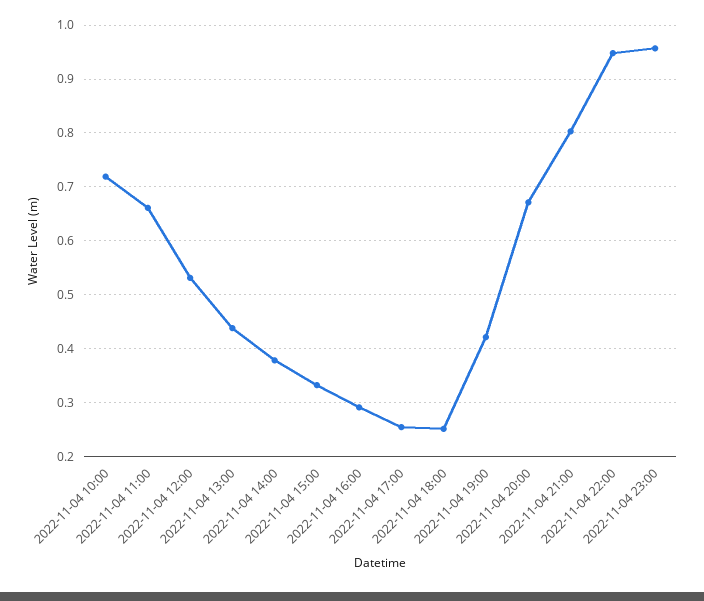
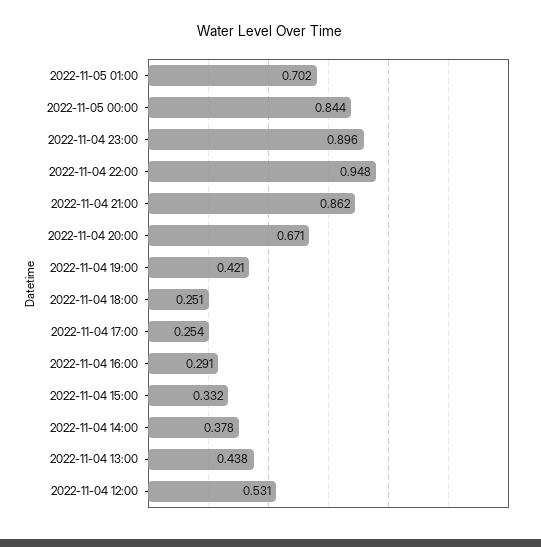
2022-11-04 10:00: 0.72 -> none
2022-11-04 11:00: 0.66 -> none
2022-11-04 21:00: 0.8 -> 0.862
2022-11-04 23:00: 0.96 -> 0.896
2022-11-05 01:00: none -> 0.702
2022-11-05 00:00: none -> 0.844

